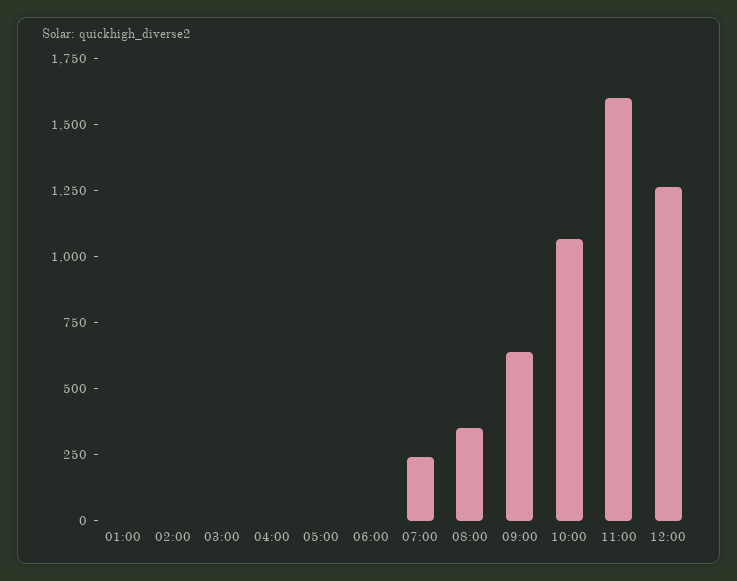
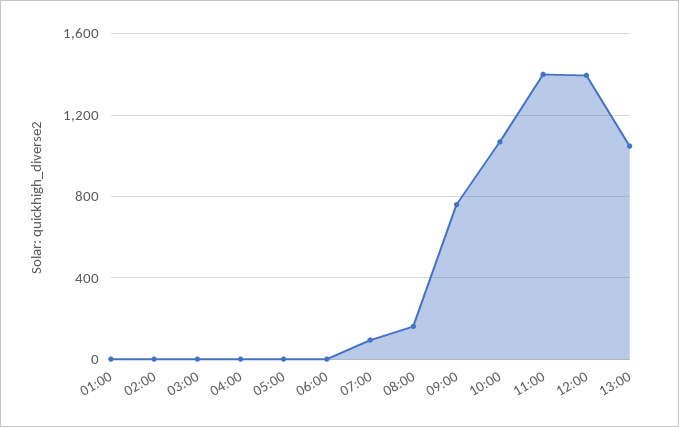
07:00: 250 -> 100
08:00: 350 -> 150
09:00: 650 -> 750
11:00: 1600 -> 1400
12:00: 1250 -> 1400
13:00: none -> 1050

